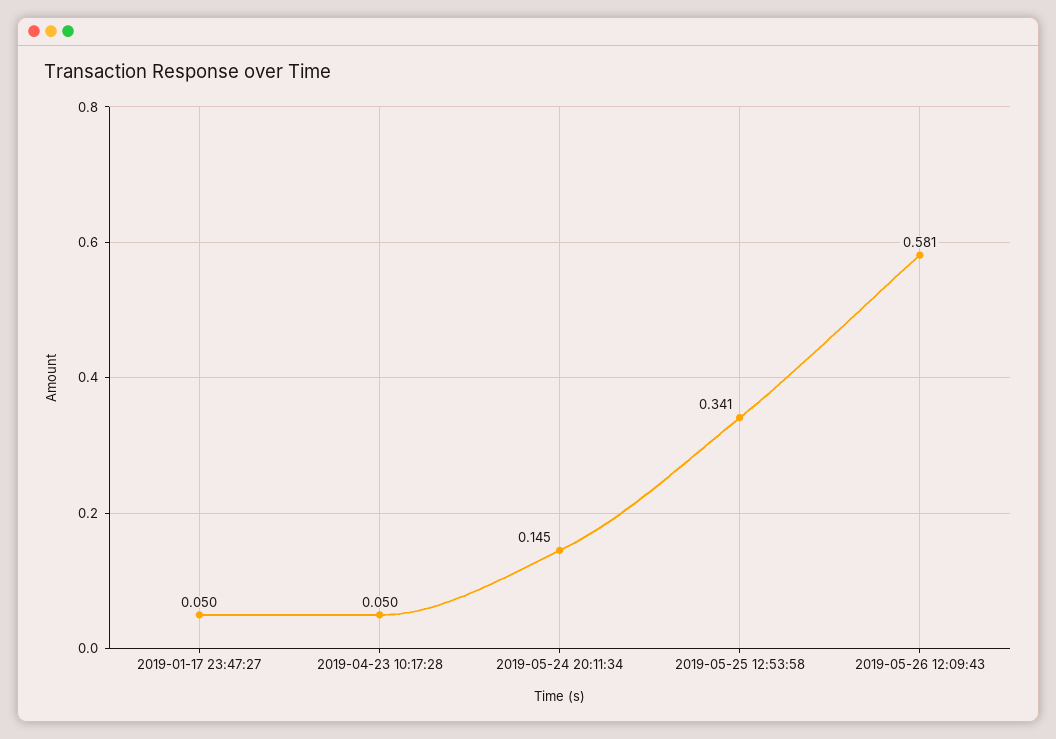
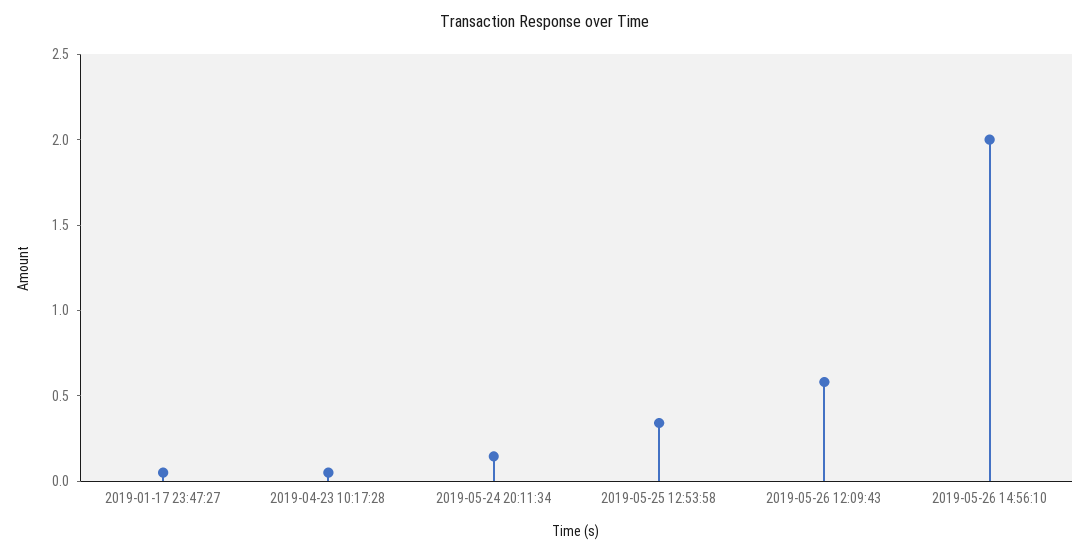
2019-05-26 14:56:10: none -> 2

